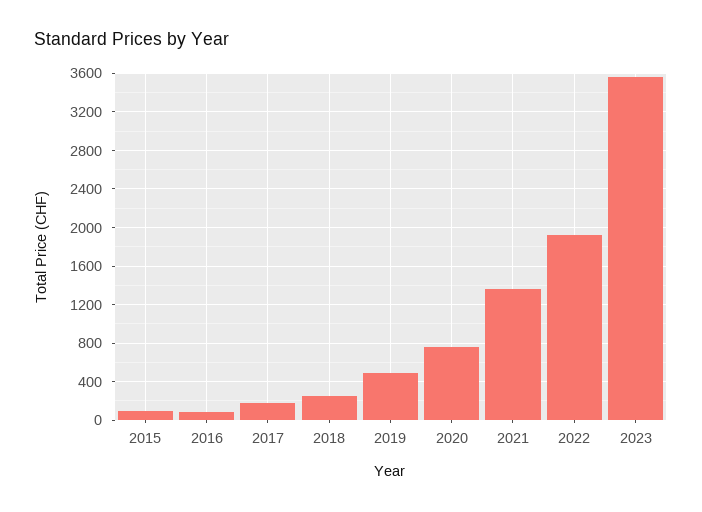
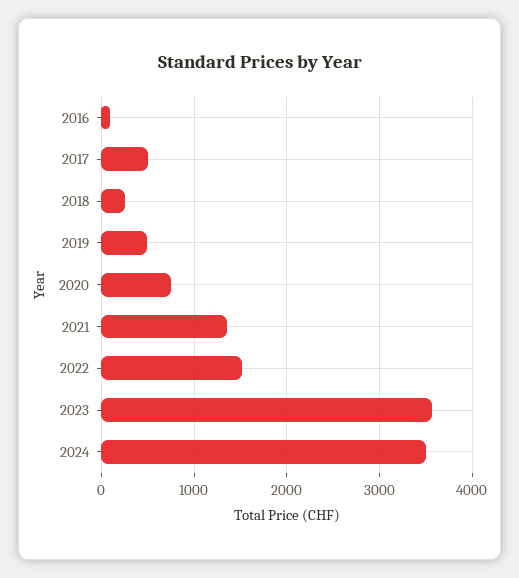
2015: 100 -> none
2017: 200 -> 500
2022: 1900 -> 1500
2024: none -> 3500

